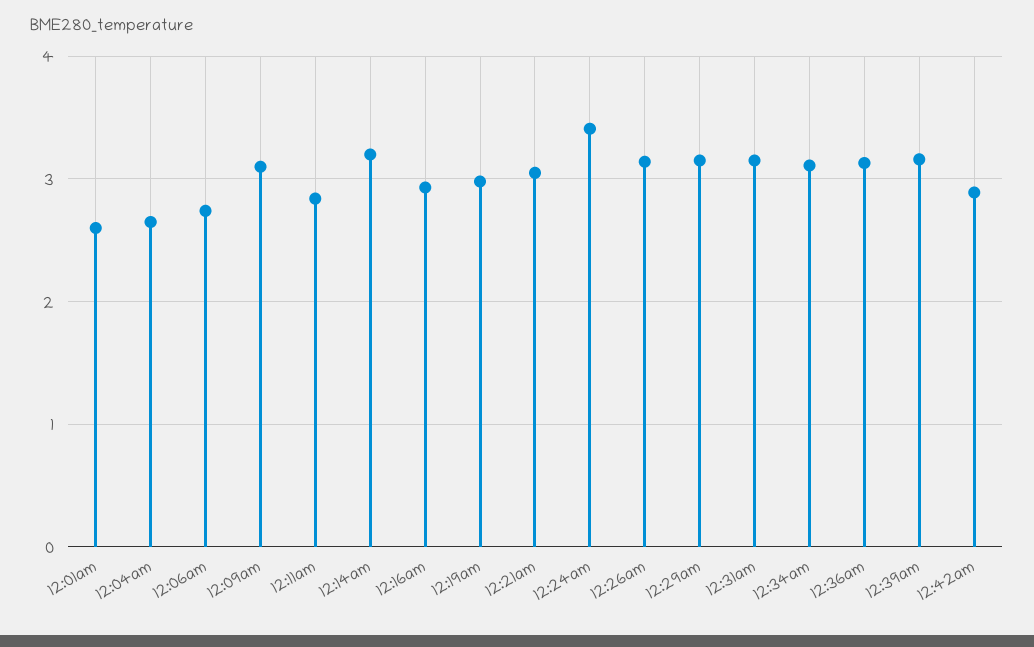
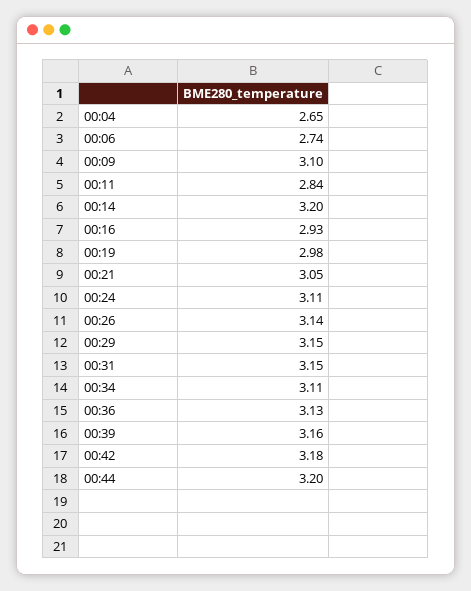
12:01am: 2.6 -> none
12:24am: 3.4 -> 3.11
12:42am: 2.9 -> 3.18
00:44: none -> 3.2

